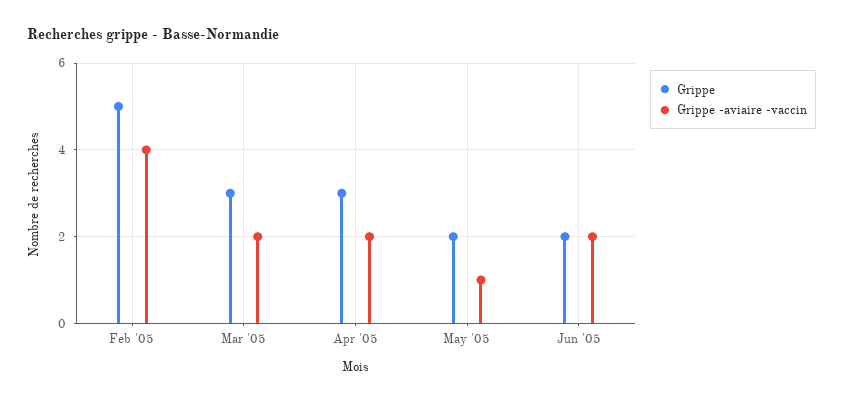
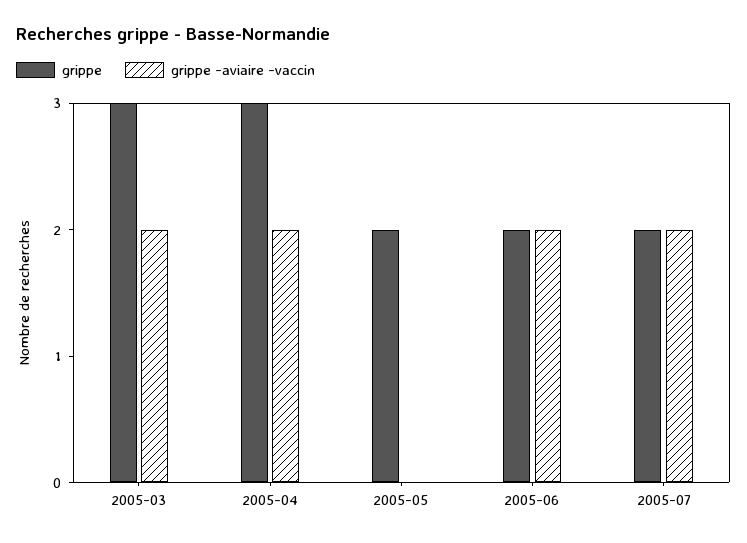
Grippe, Feb '05: 5 -> none
Grippe -aviaire -vaccin, Feb '05: 4 -> none
Grippe -aviaire -vaccin, May '05: 1 -> 0
Grippe, 2005-07: none -> 2
Grippe -aviaire -vaccin, 2005-07: none -> 2

